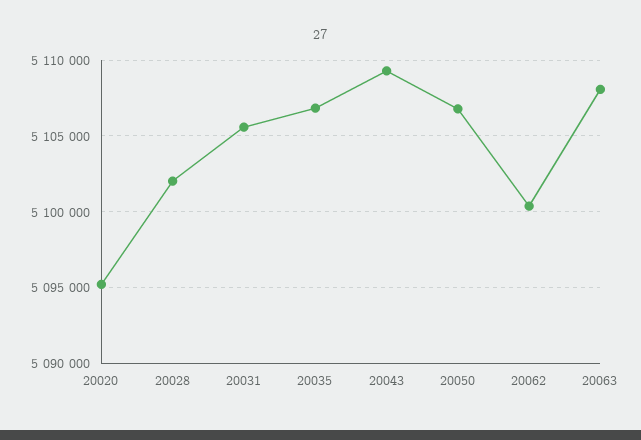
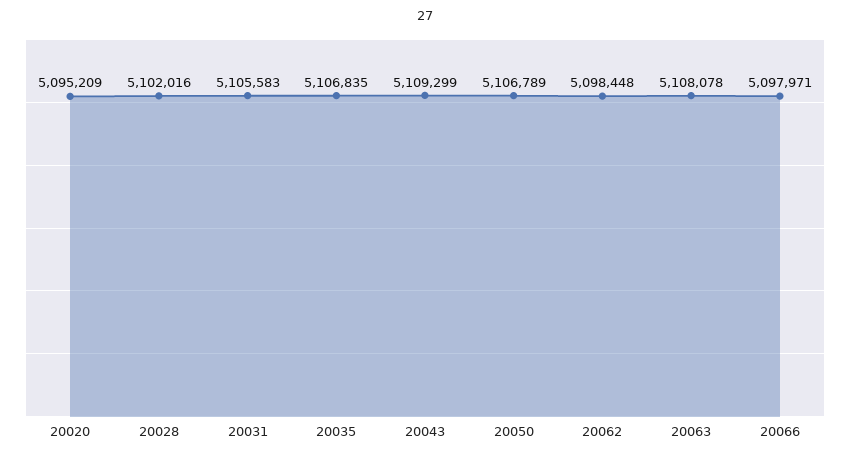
20062: 5100500 -> 5098448
20066: none -> 5097971

